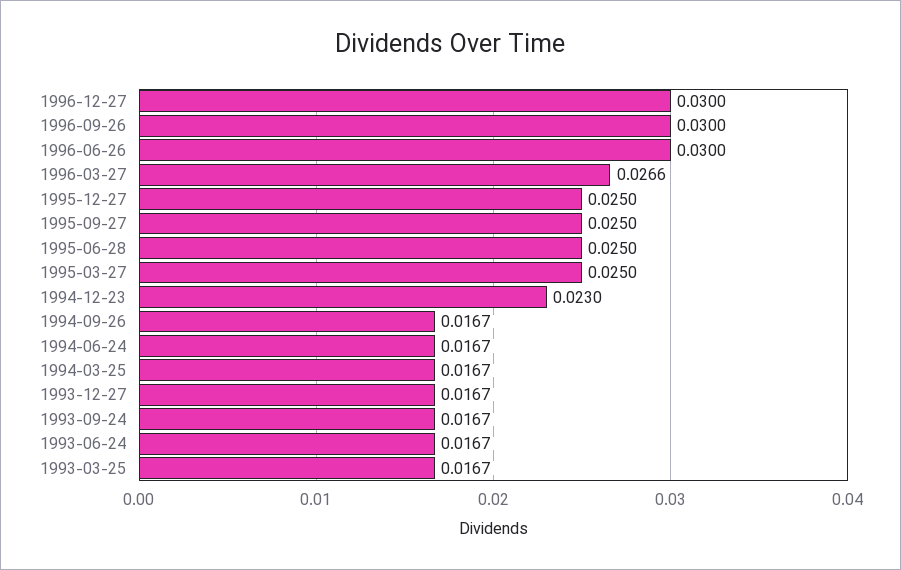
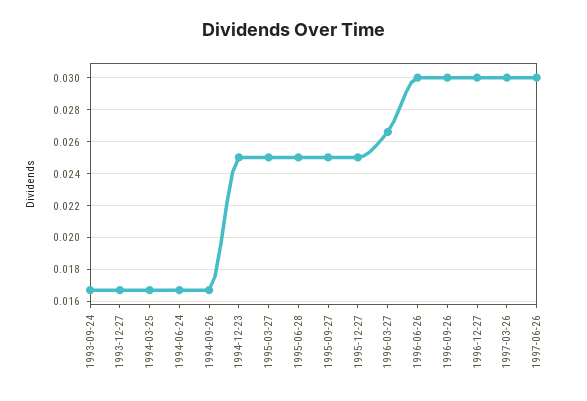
1994-12-23: 0.023 -> 0.025
1993-06-24: 0.0167 -> none
1993-03-25: 0.0167 -> none
1997-03-26: none -> 0.03
1997-06-26: none -> 0.03

